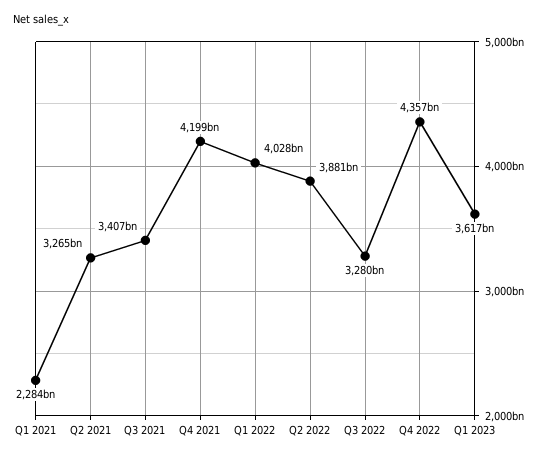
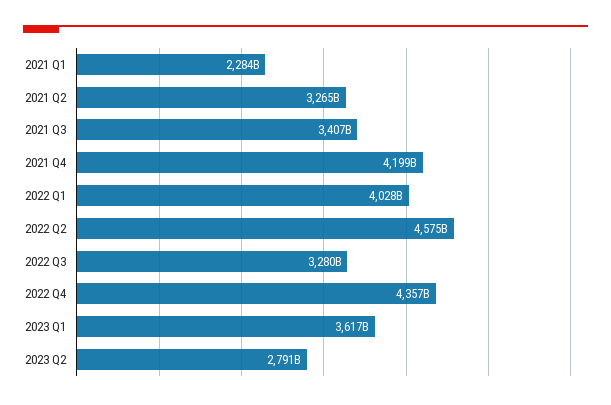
Q2 2022: 3881000000000 -> 4575000000000
2023 Q2: none -> 2791000000000

